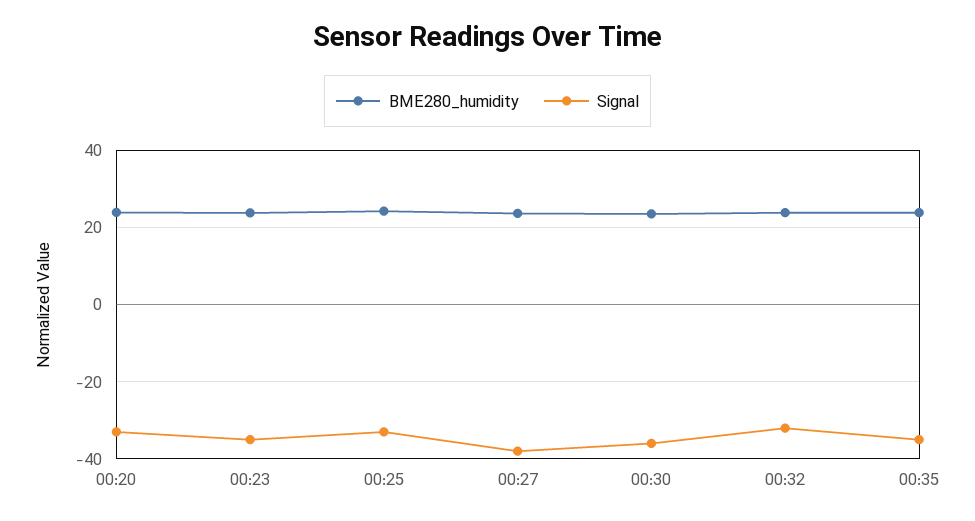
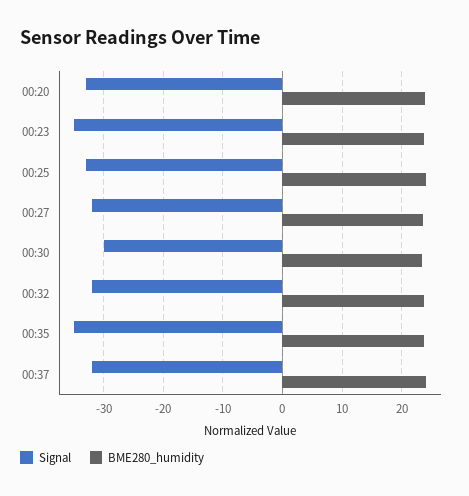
Signal, 00:27: -38 -> -32
Signal, 00:30: -36 -> -30
Signal, 00:37: none -> -32
BME280_humidity, 00:37: none -> 24

